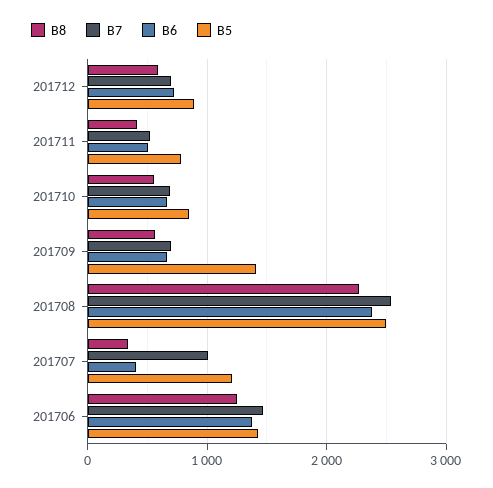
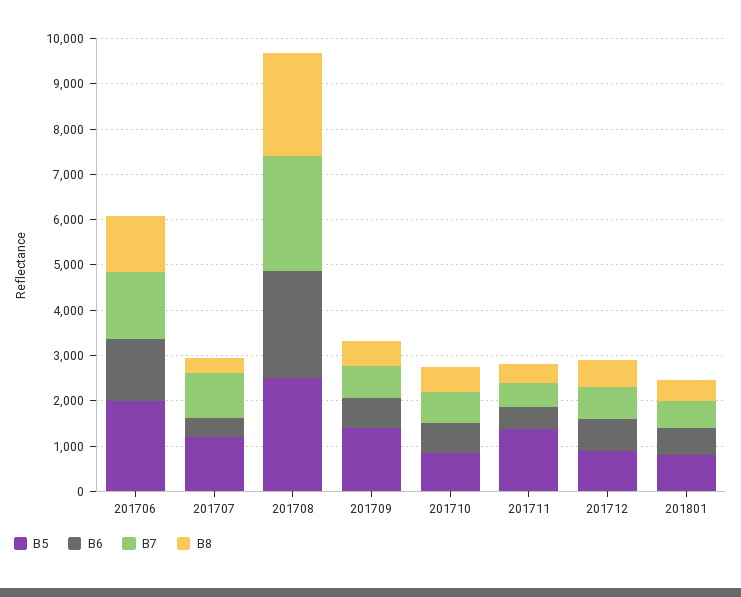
B5, 201711: 800 -> 1400
B5, 201706: 1400 -> 2000
B5, 201801: none -> 800
B6, 201801: none -> 600
B7, 201801: none -> 600
B8, 201801: none -> 400

